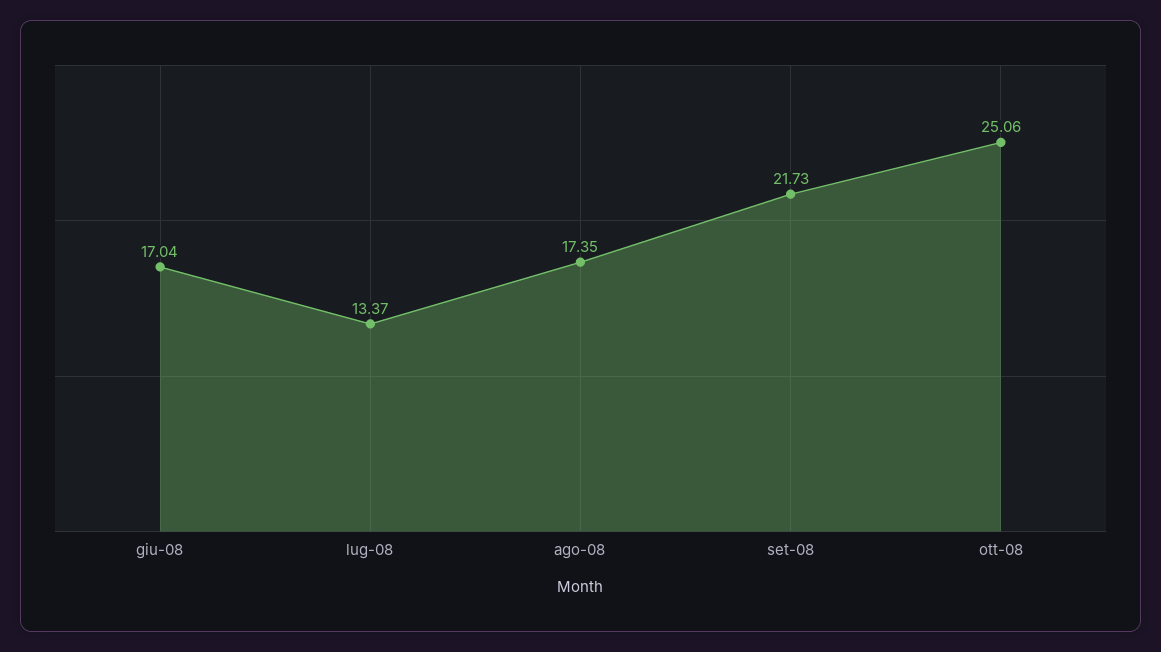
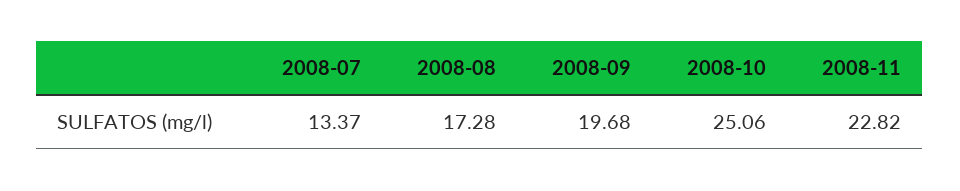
giu-08: 17.04 -> none
ago-08: 17.35 -> 17.28
set-08: 21.73 -> 19.68
2008-11: none -> 22.82

